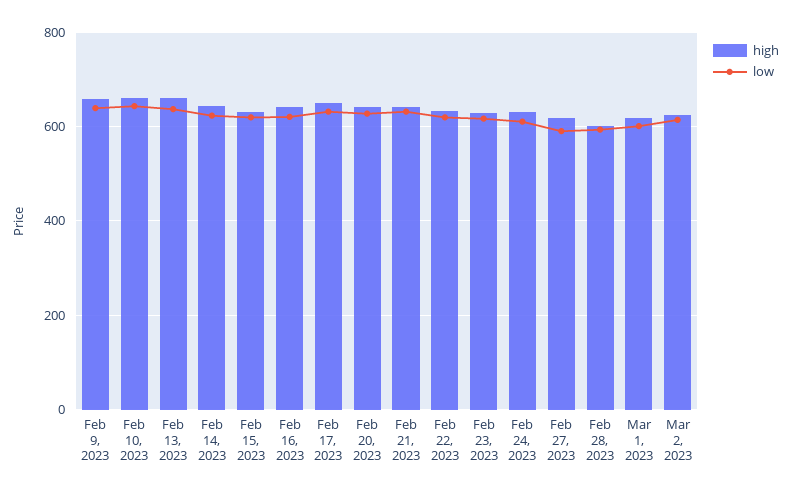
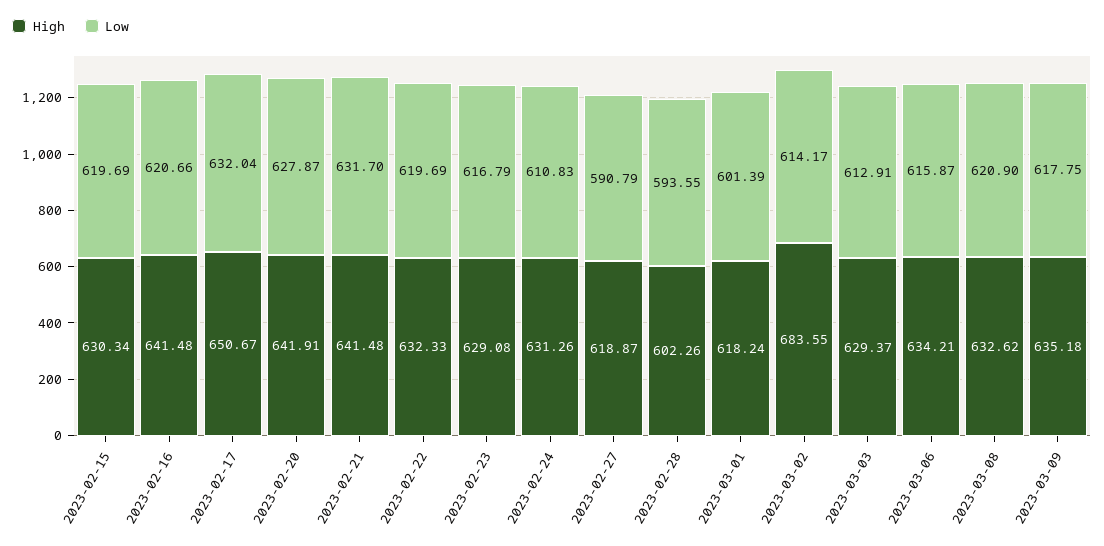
high, Feb 9, 2023: 660 -> none
low, Feb 9, 2023: 640 -> none
high, Feb 10, 2023: 660 -> none
low, Feb 10, 2023: 640 -> none
high, Feb 13, 2023: 660 -> none
low, Feb 13, 2023: 640 -> none
high, Feb 14, 2023: 640 -> none
low, Feb 14, 2023: 620 -> none
high, Mar 2, 2023: 620 -> 683.55
high, 2023-03-03: none -> 629.37
low, 2023-03-03: none -> 612.91
high, 2023-03-06: none -> 634.21
low, 2023-03-06: none -> 615.87
high, 2023-03-08: none -> 632.62
low, 2023-03-08: none -> 620.9
high, 2023-03-09: none -> 635.18
low, 2023-03-09: none -> 617.75

